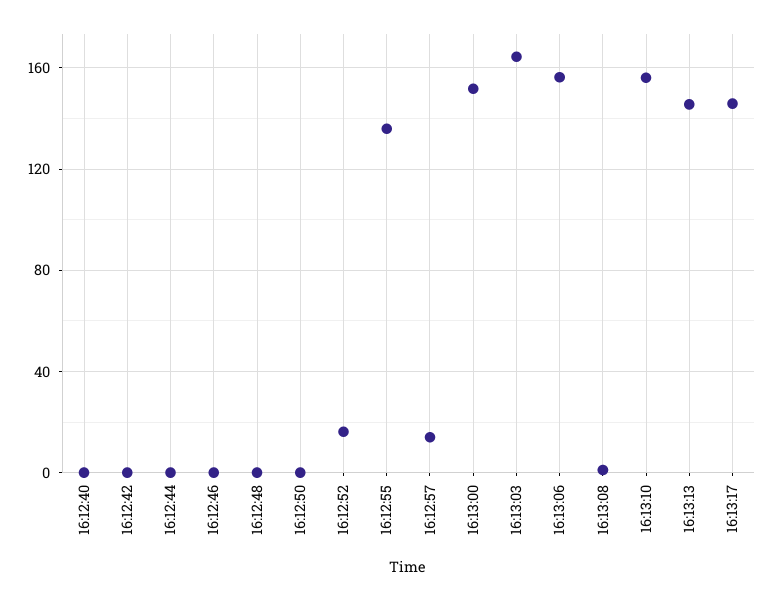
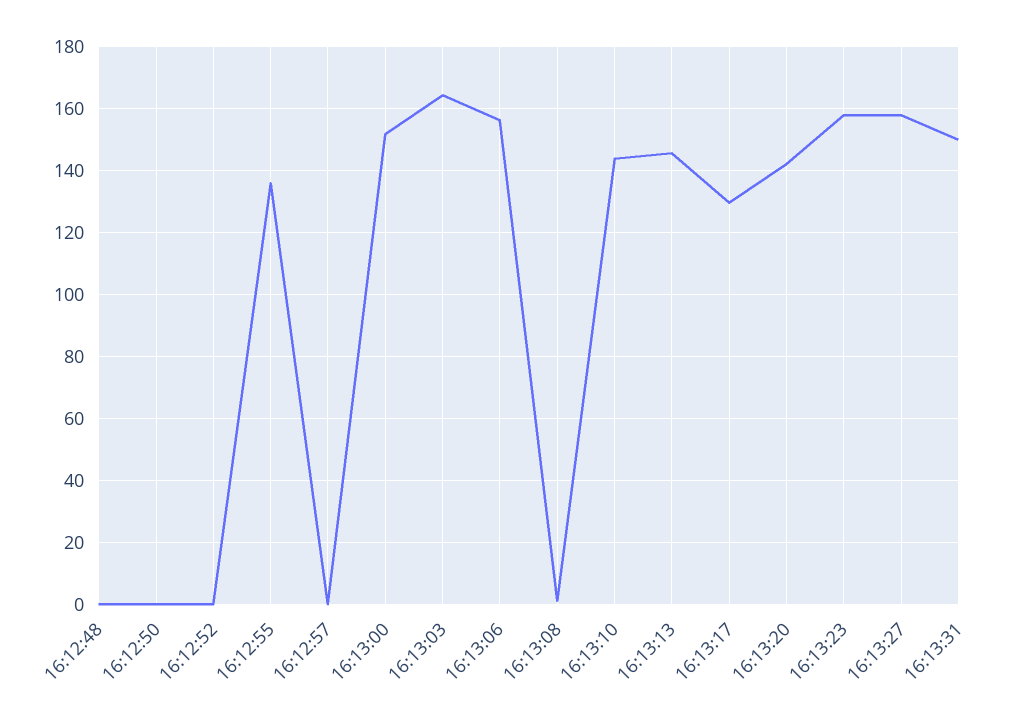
16:12:40: 0 -> none
16:12:42: 0 -> none
16:12:44: 0 -> none
16:12:46: 0 -> none
16:12:52: 15 -> 0
16:12:57: 15 -> 0
16:13:10: 155 -> 144
16:13:17: 145 -> 130
16:13:20: none -> 142
16:13:23: none -> 158
16:13:27: none -> 158
16:13:31: none -> 150

